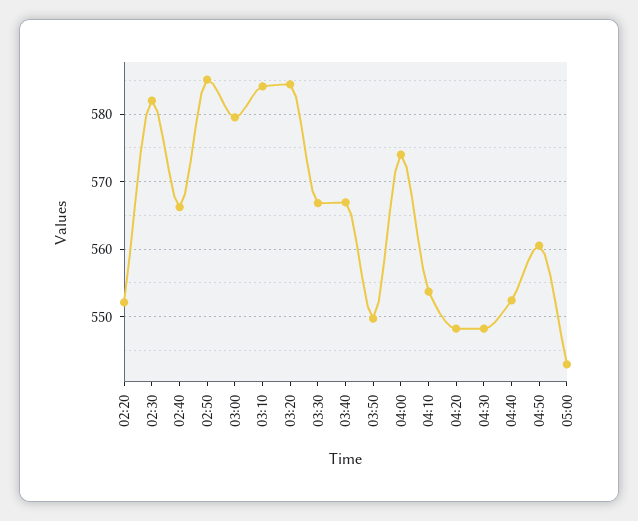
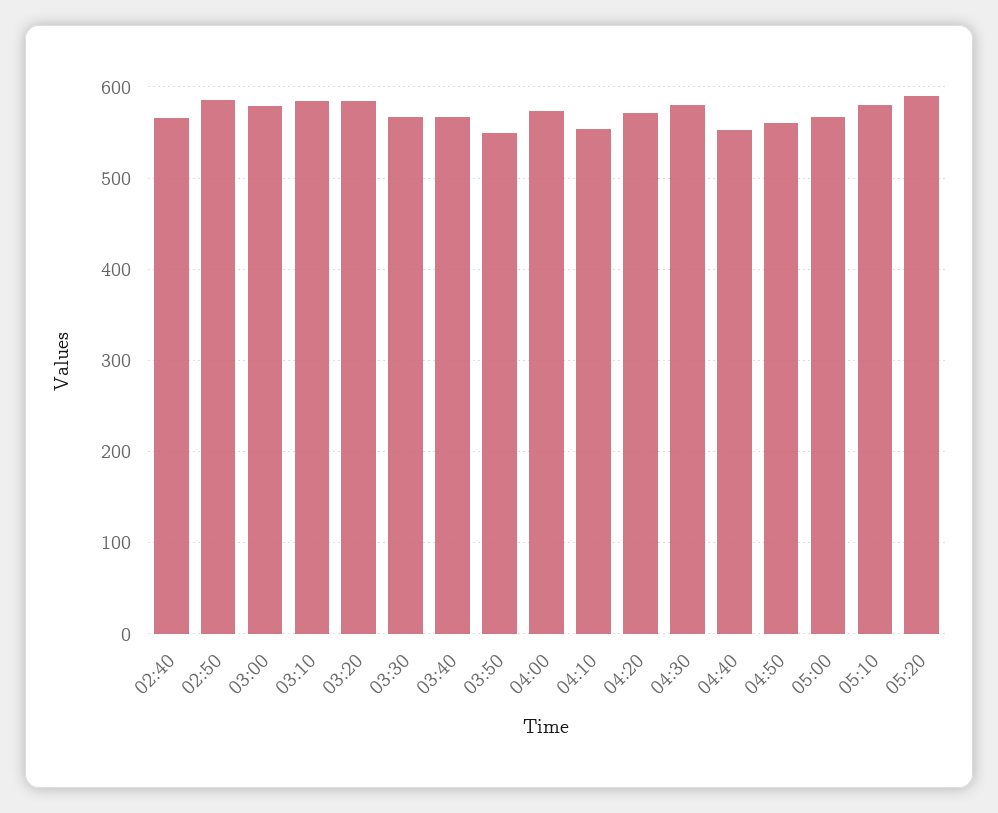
02:20: 552 -> none
02:30: 582 -> none
04:20: 548 -> 570
04:30: 548 -> 580
05:00: 543 -> 570
05:10: none -> 580
05:20: none -> 590

